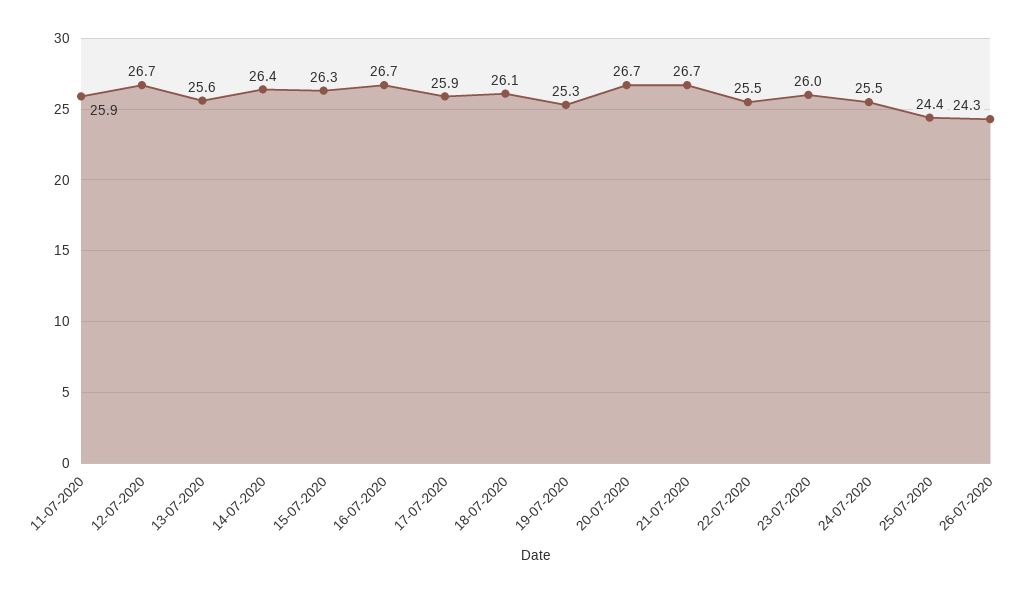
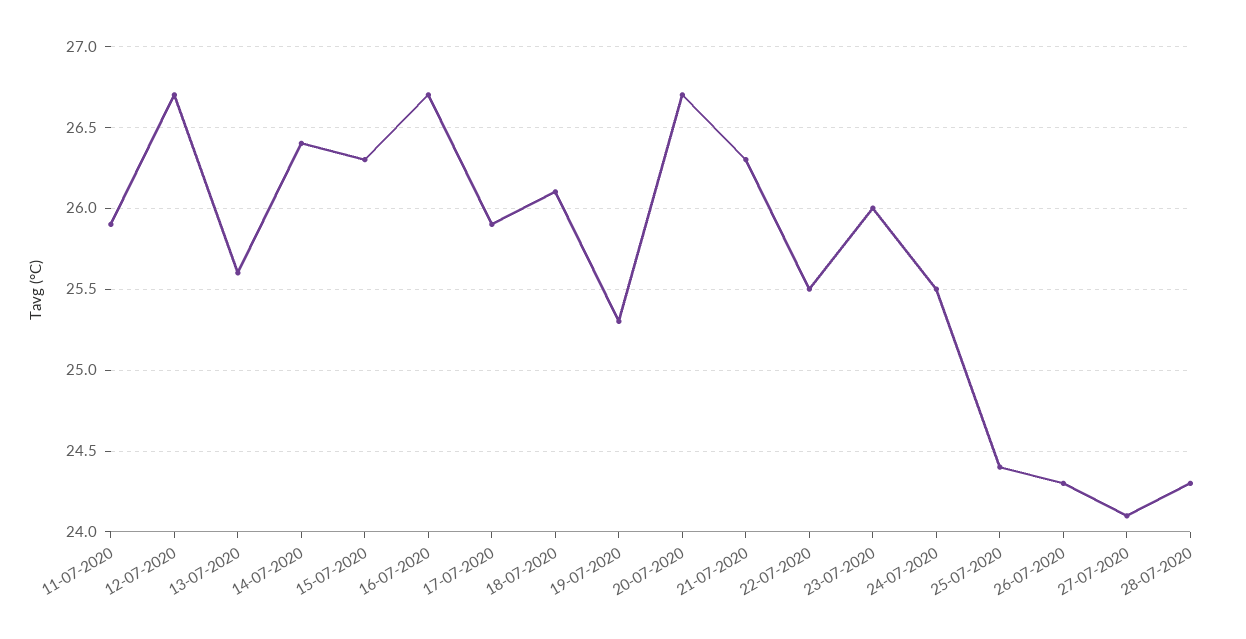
21-07-2020: 26.7 -> 26.3
27-07-2020: none -> 24.1
28-07-2020: none -> 24.3

